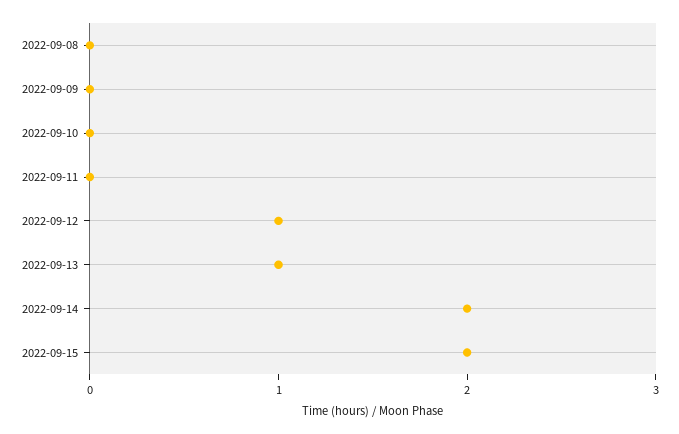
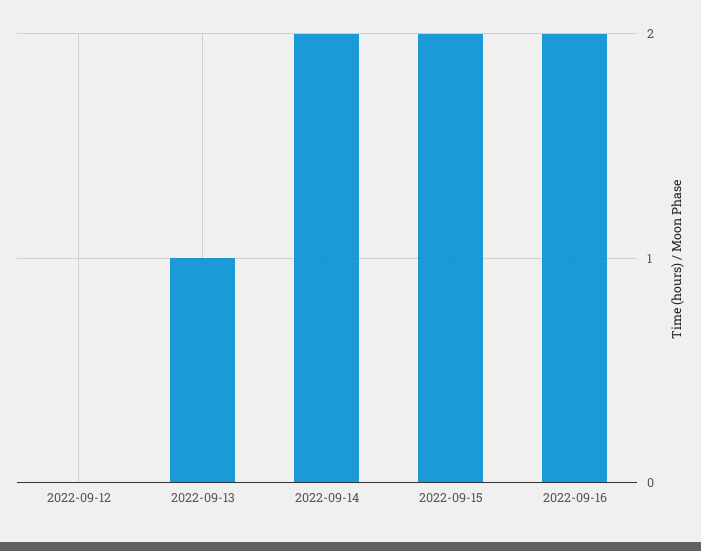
2022-09-08: 0 -> none
2022-09-09: 0 -> none
2022-09-10: 0 -> none
2022-09-11: 0 -> none
2022-09-12: 1 -> 0
2022-09-16: none -> 2

